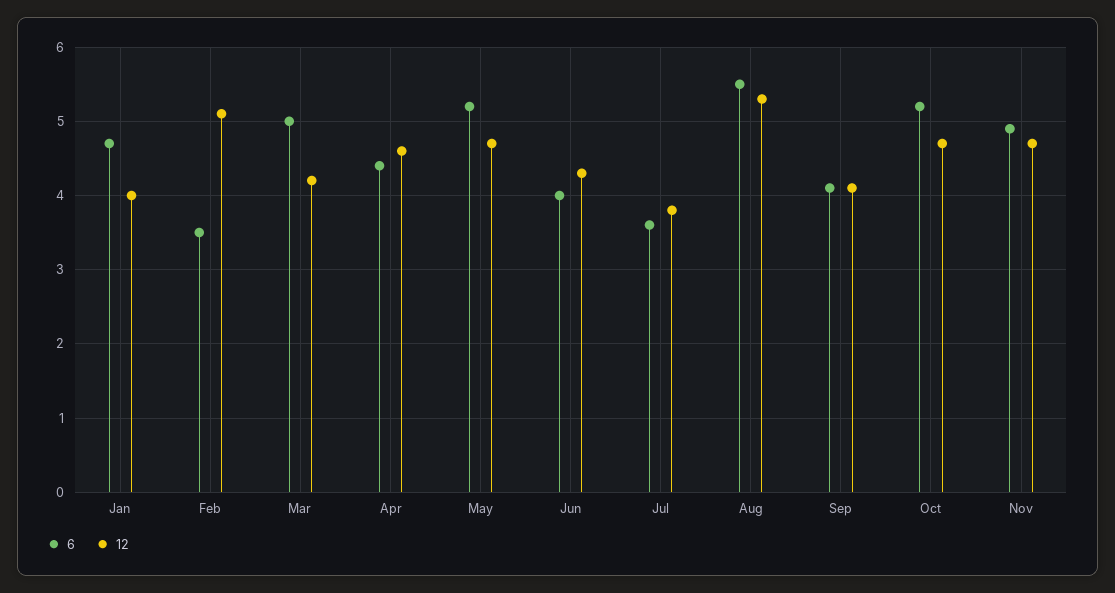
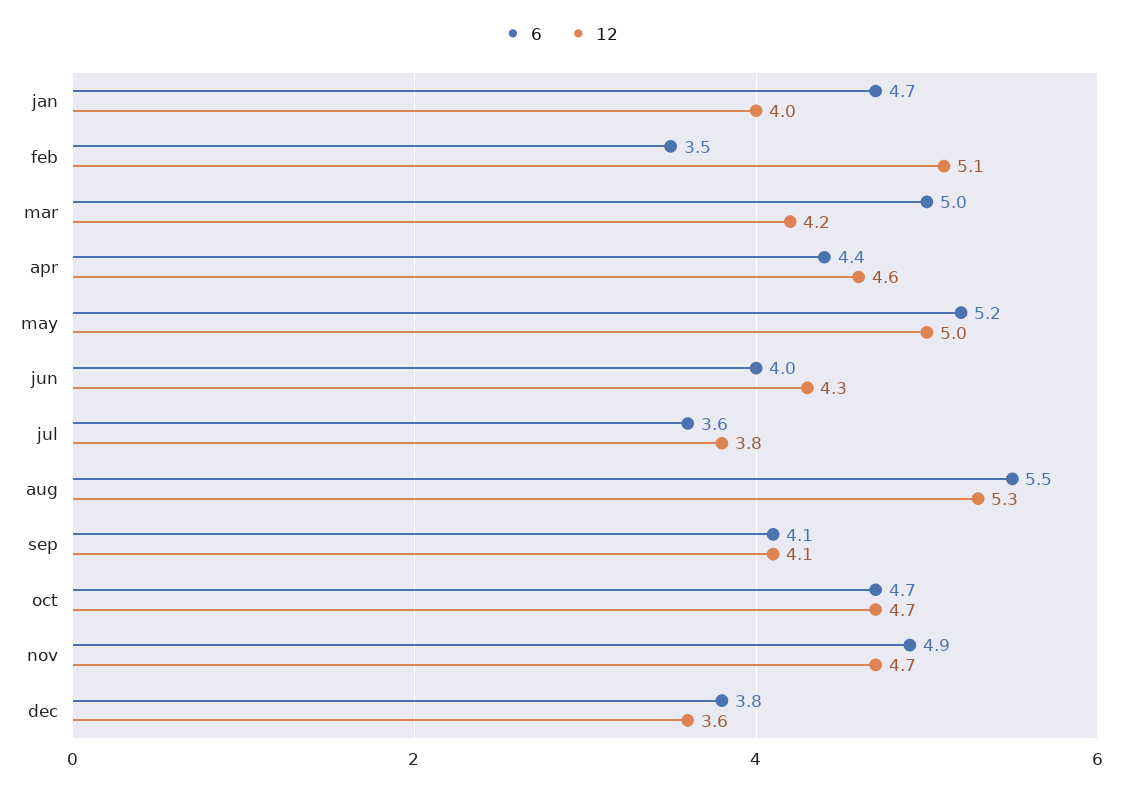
12, May: 4.7 -> 5
6, Oct: 5.2 -> 4.7
6, dec: none -> 3.8
12, dec: none -> 3.6

